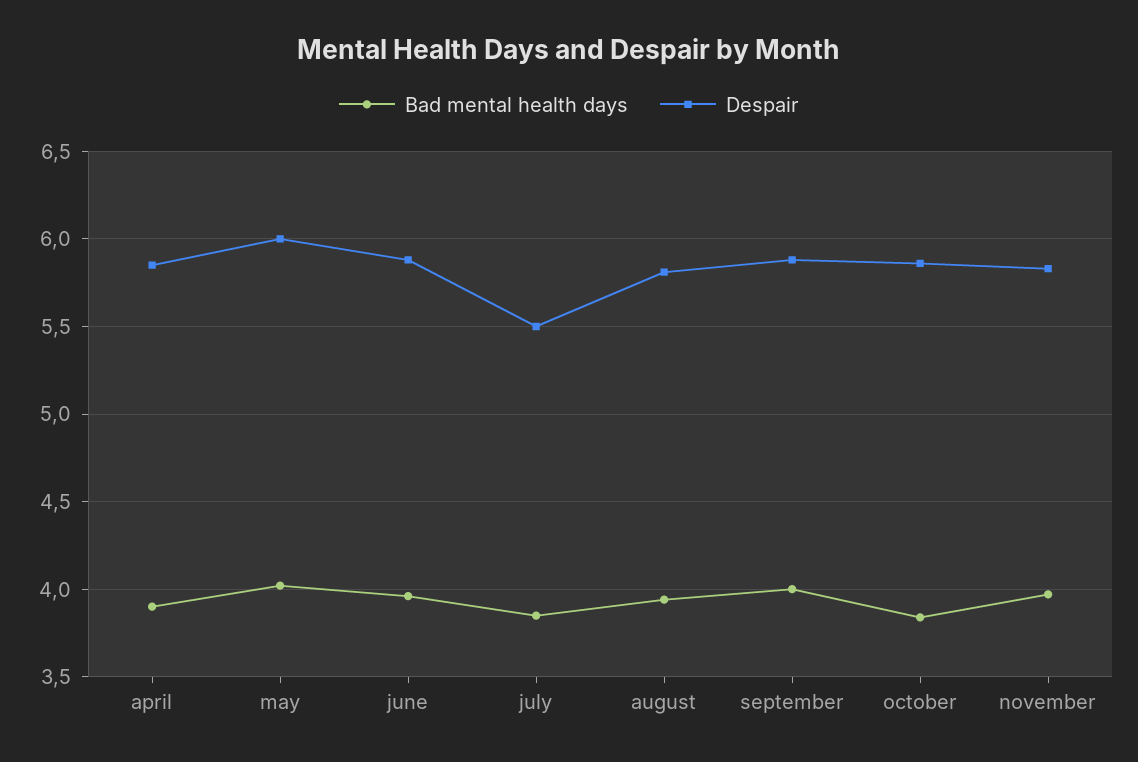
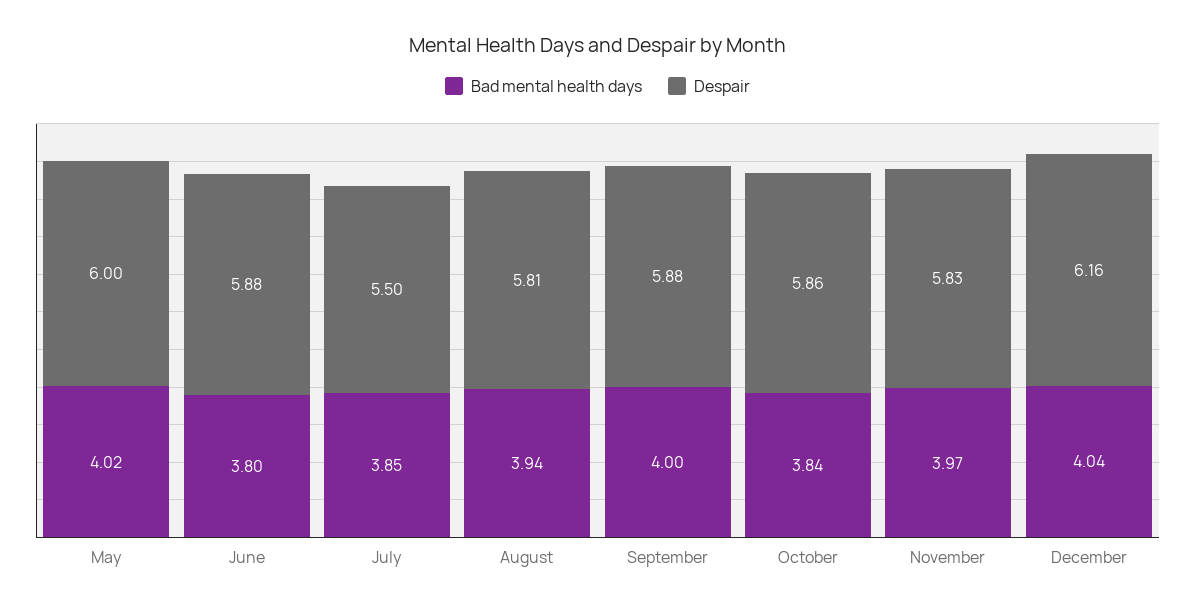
Bad mental health days, april: 3.9 -> none
Despair, april: 5.85 -> none
Bad mental health days, june: 3.95 -> 3.8
Bad mental health days, December: none -> 4.04
Despair, December: none -> 6.16

